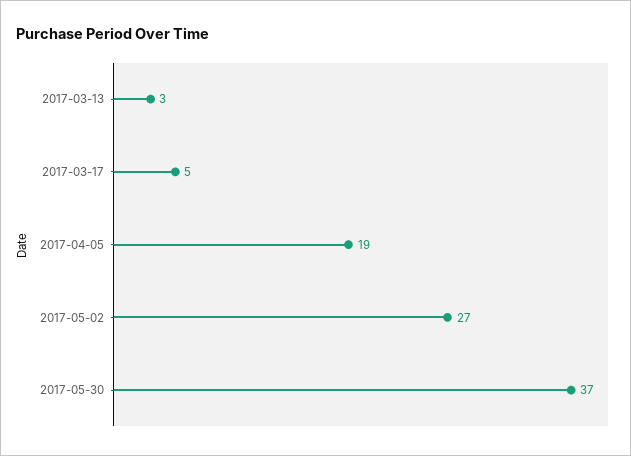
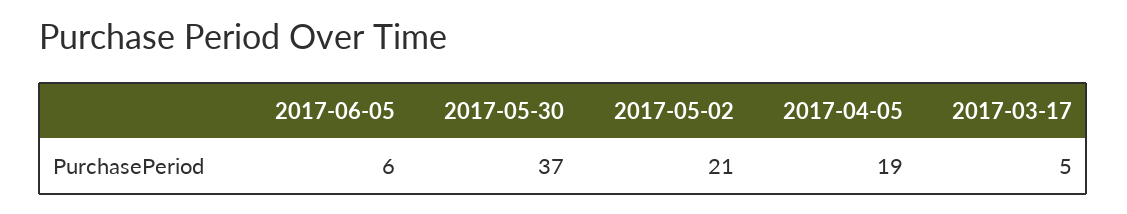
2017-03-13: 3 -> none
2017-05-02: 27 -> 21
2017-06-05: none -> 6

